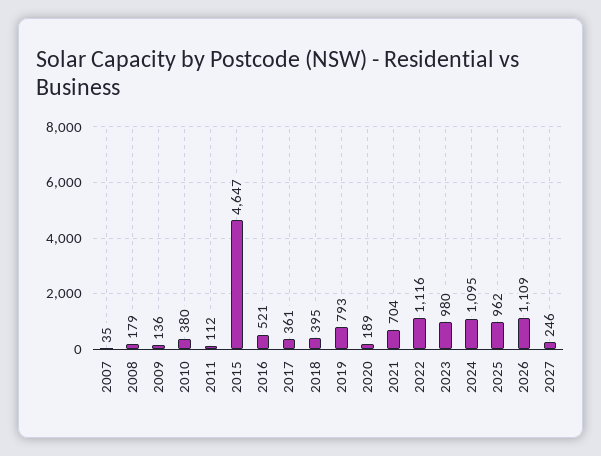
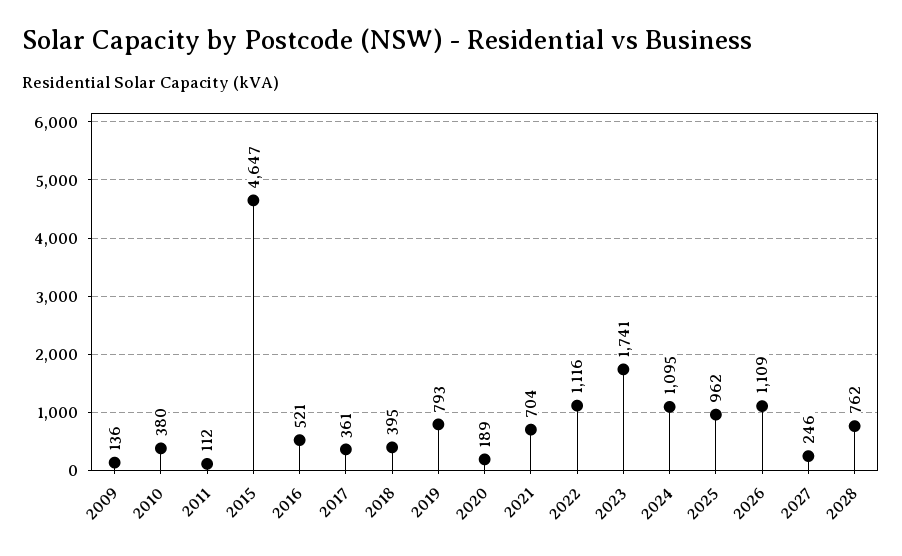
2007: 35 -> none
2008: 179 -> none
2023: 980 -> 1741
2028: none -> 762

